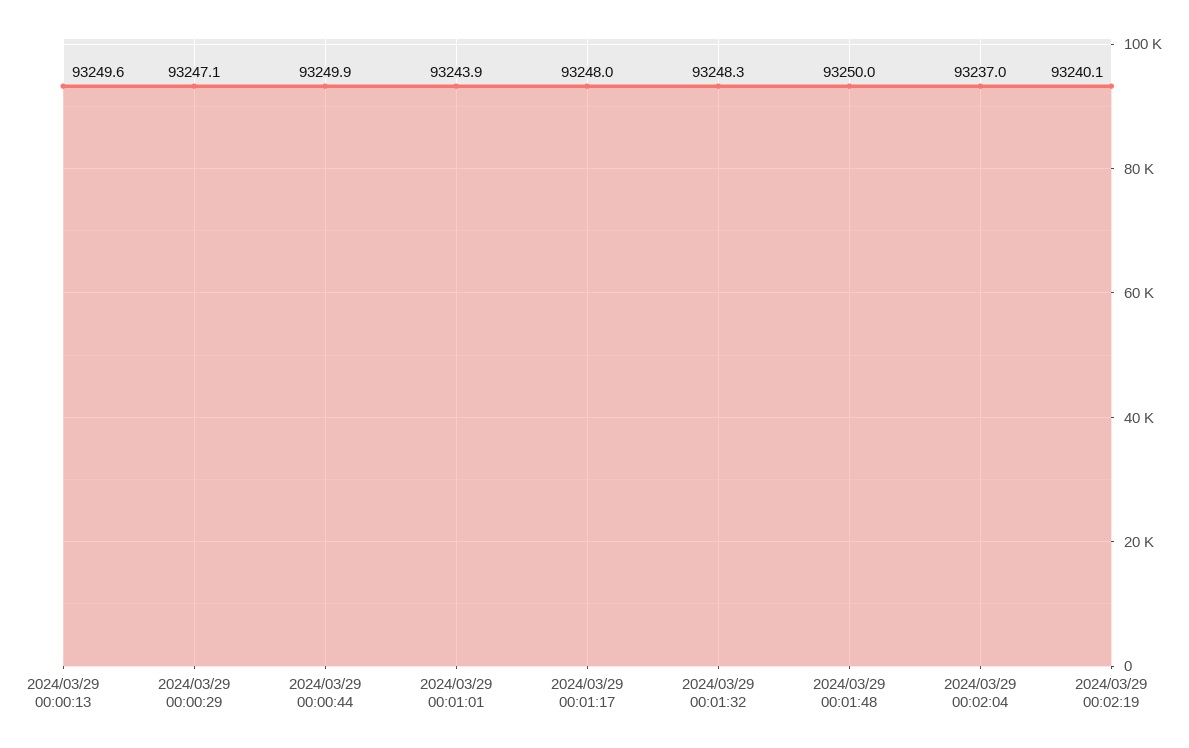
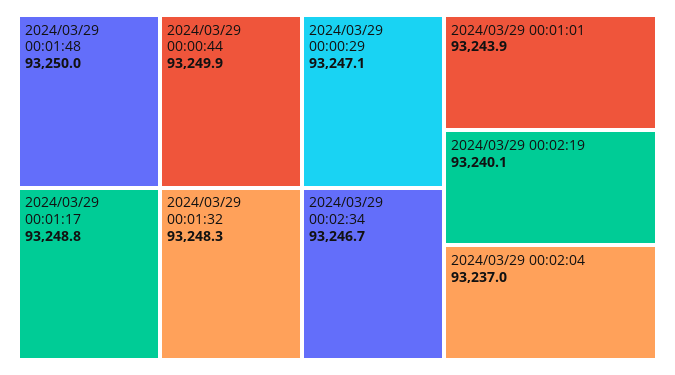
2024/03/29 00:00:13: 93249.6 -> none
2024/03/29 00:01:17: 93248 -> 93248.8
2024/03/29 00:02:34: none -> 93246.7

